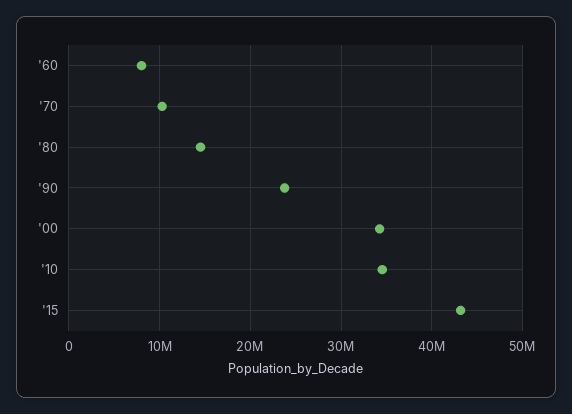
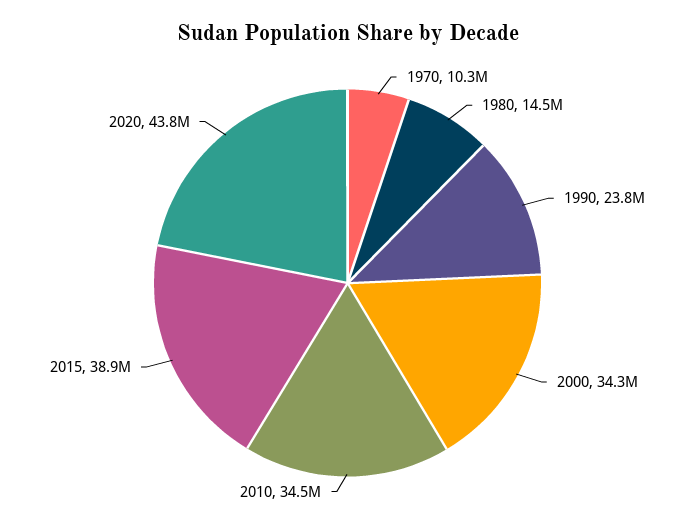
'60: 8000000 -> none
'15: 43000000 -> 38900000
2020: none -> 43800000

